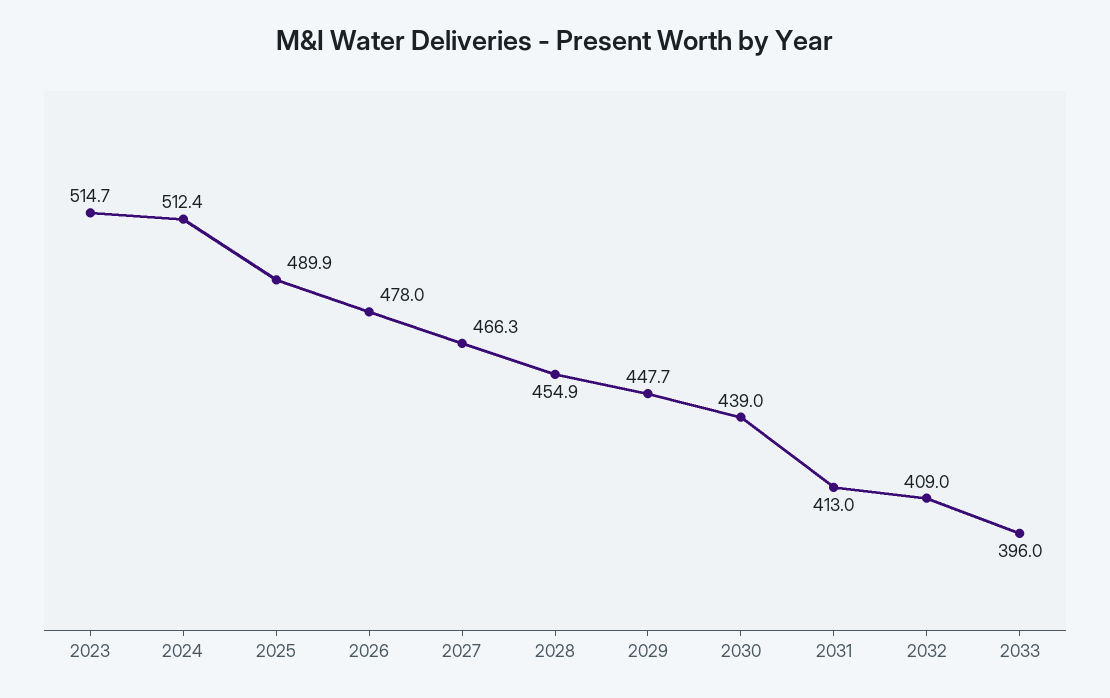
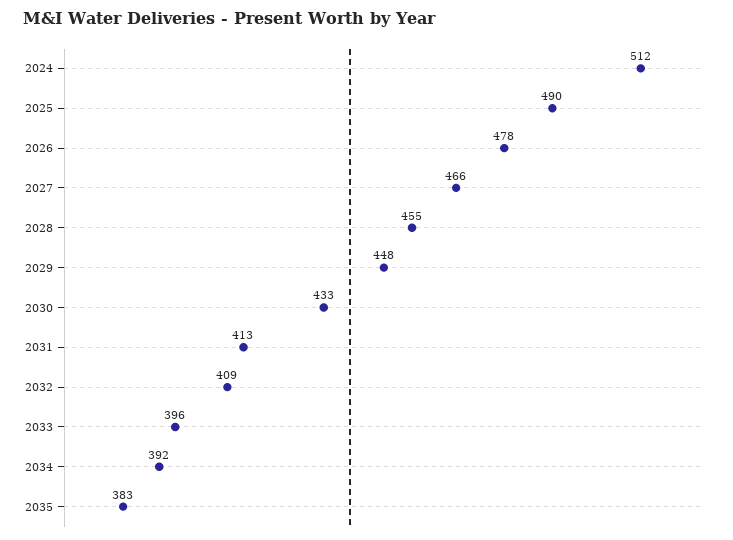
2023: 514.7 -> none
2030: 439 -> 433
2034: none -> 392
2035: none -> 383

